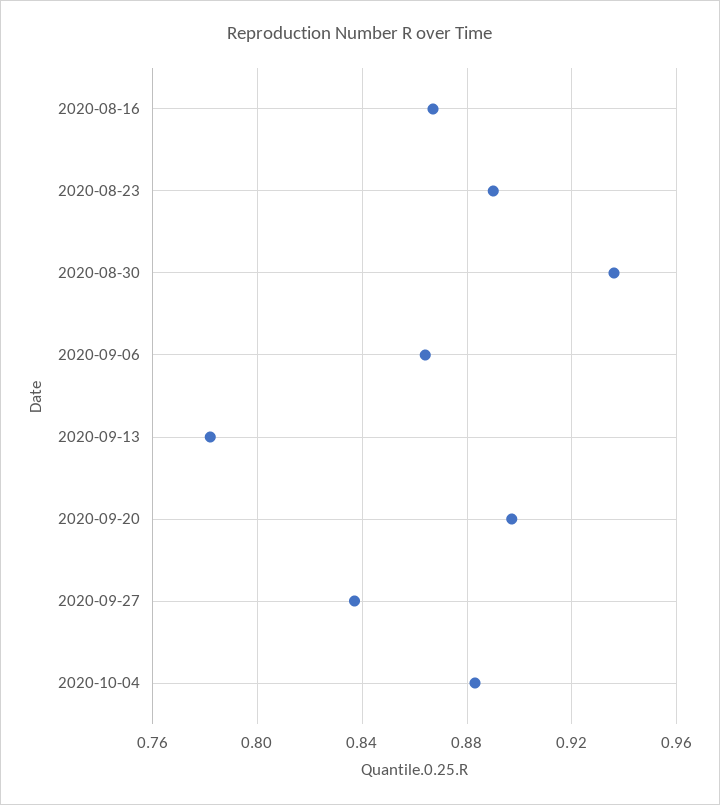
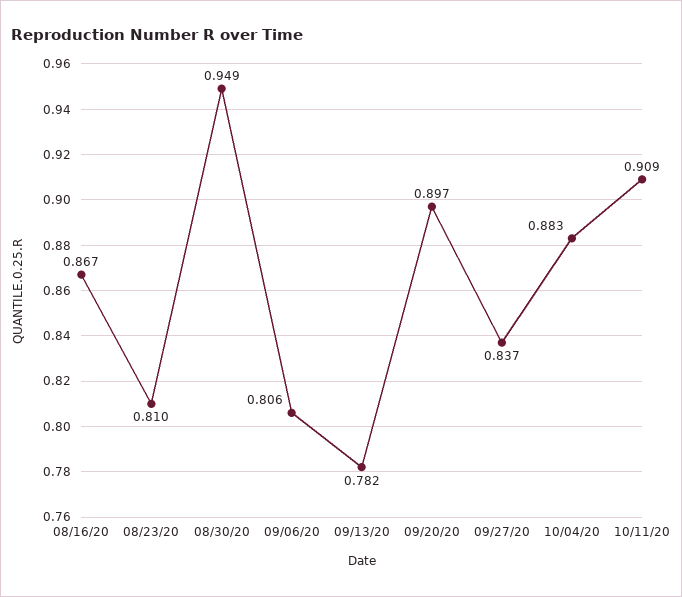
2020-08-23: 0.89 -> 0.81
2020-08-30: 0.935 -> 0.949
2020-09-06: 0.865 -> 0.806
10/11/20: none -> 0.909

